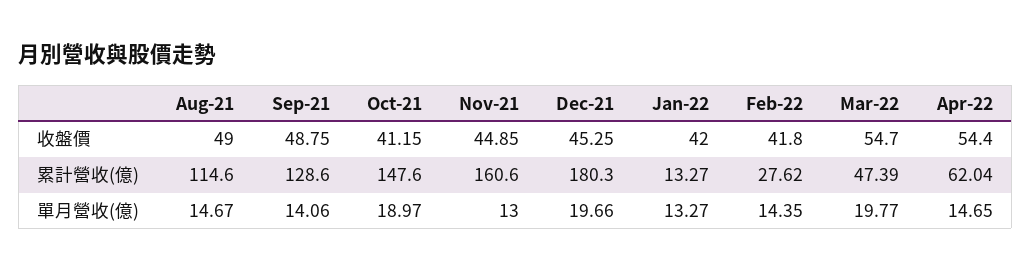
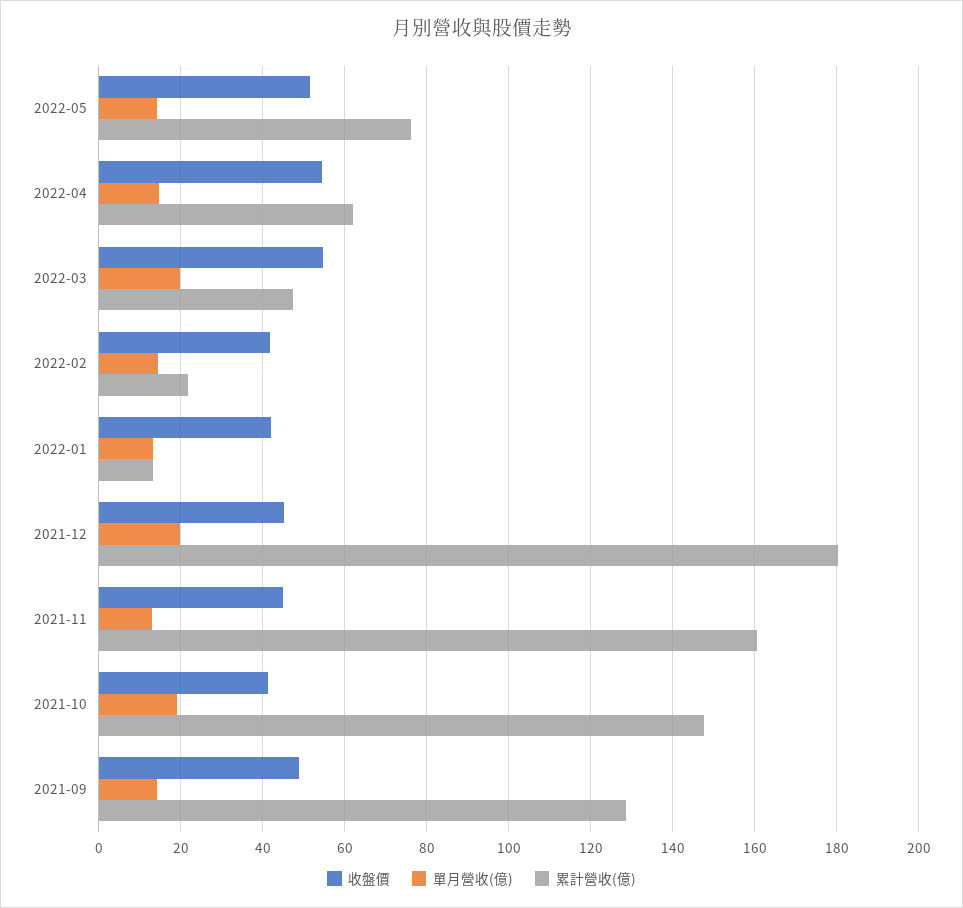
收盤價, Aug-21: 49 -> none
累計營收(億), Aug-21: 114.6 -> none
累計營收(億), Feb-22: 27.62 -> 22
單月營收(億), Aug-21: 14.67 -> none
收盤價, 2022-05: none -> 52
單月營收(億), 2022-05: none -> 14
累計營收(億), 2022-05: none -> 76

